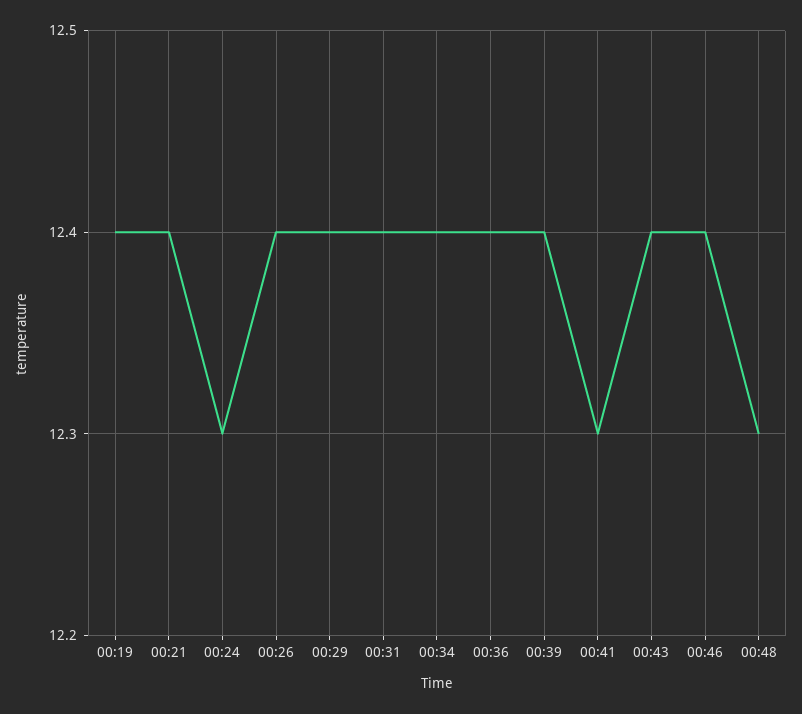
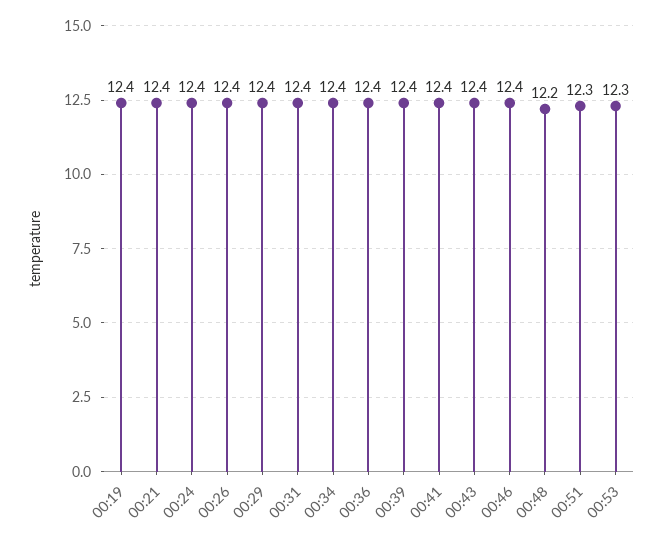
00:24: 12.3 -> 12.4
00:41: 12.3 -> 12.4
00:48: 12.3 -> 12.2
00:51: none -> 12.3
00:53: none -> 12.3

